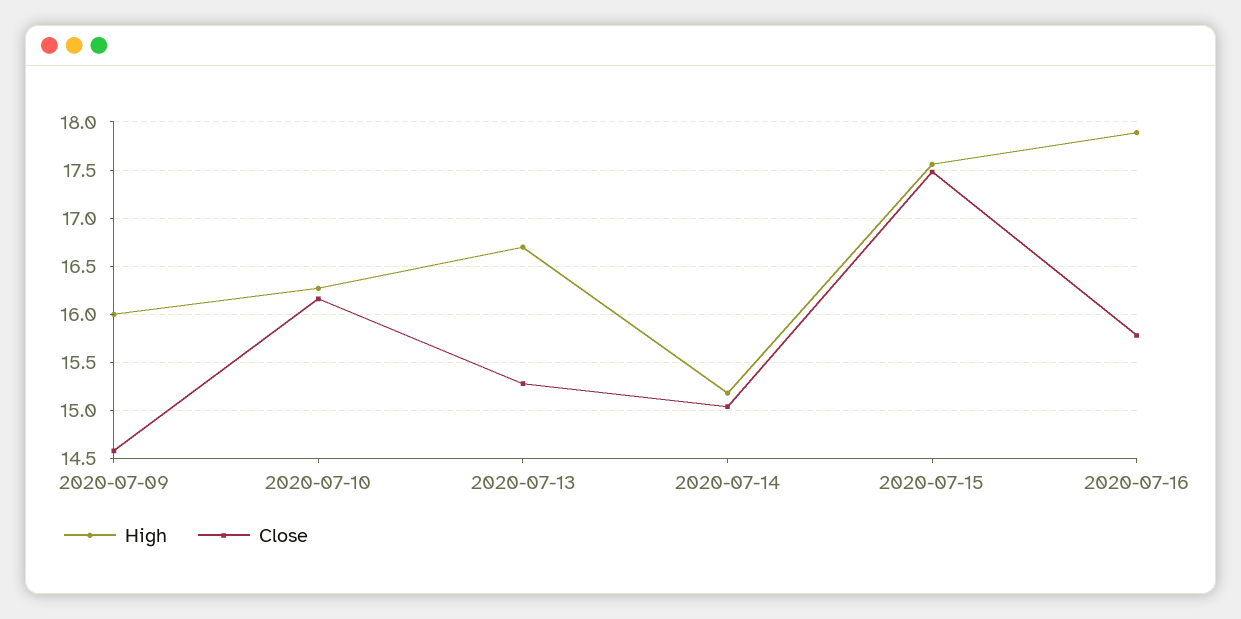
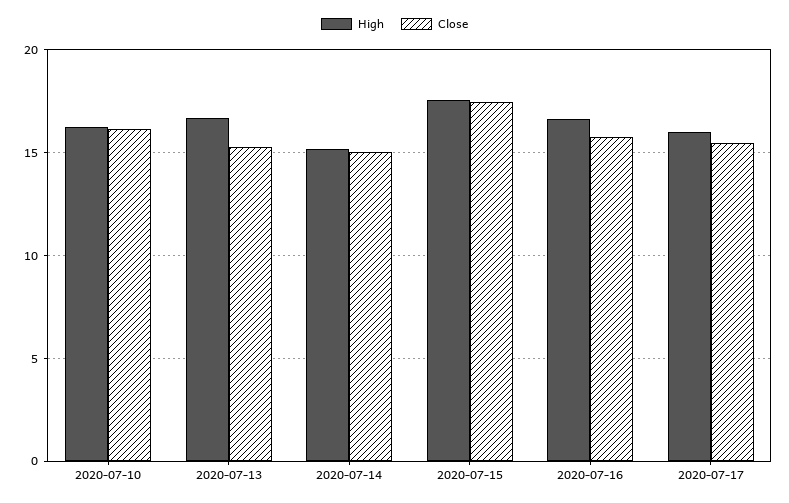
High, 2020-07-09: 16 -> none
Close, 2020-07-09: 14.6 -> none
High, 2020-07-16: 17.9 -> 16.5
High, 2020-07-17: none -> 16
Close, 2020-07-17: none -> 15.5

